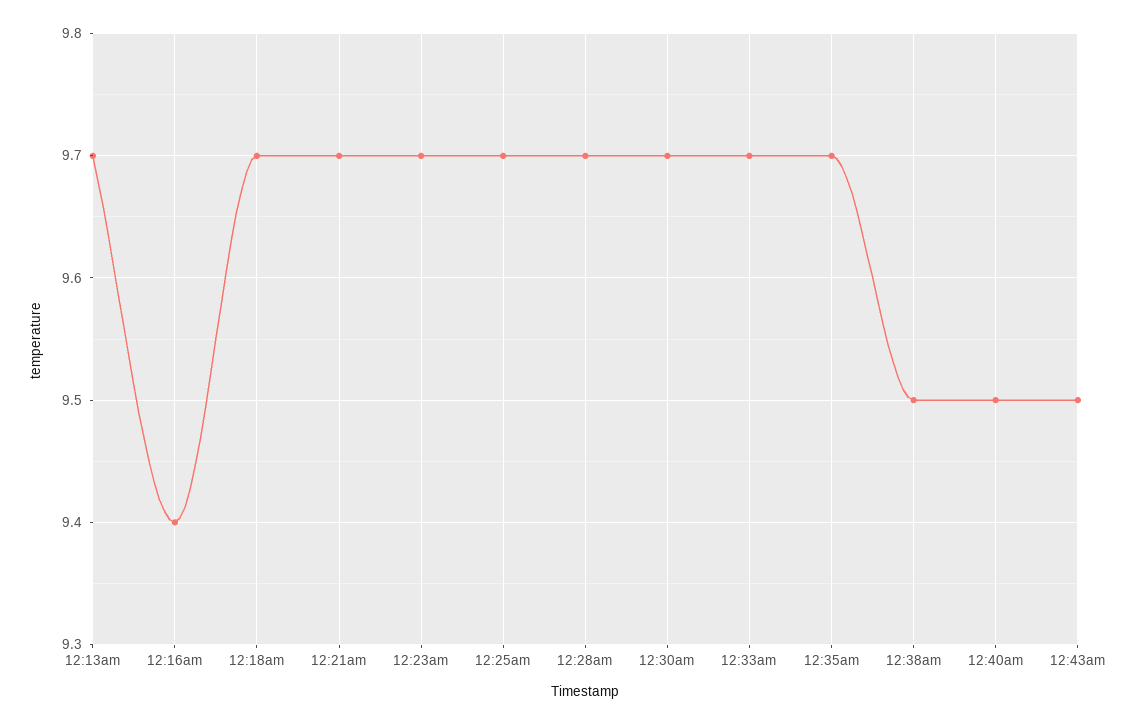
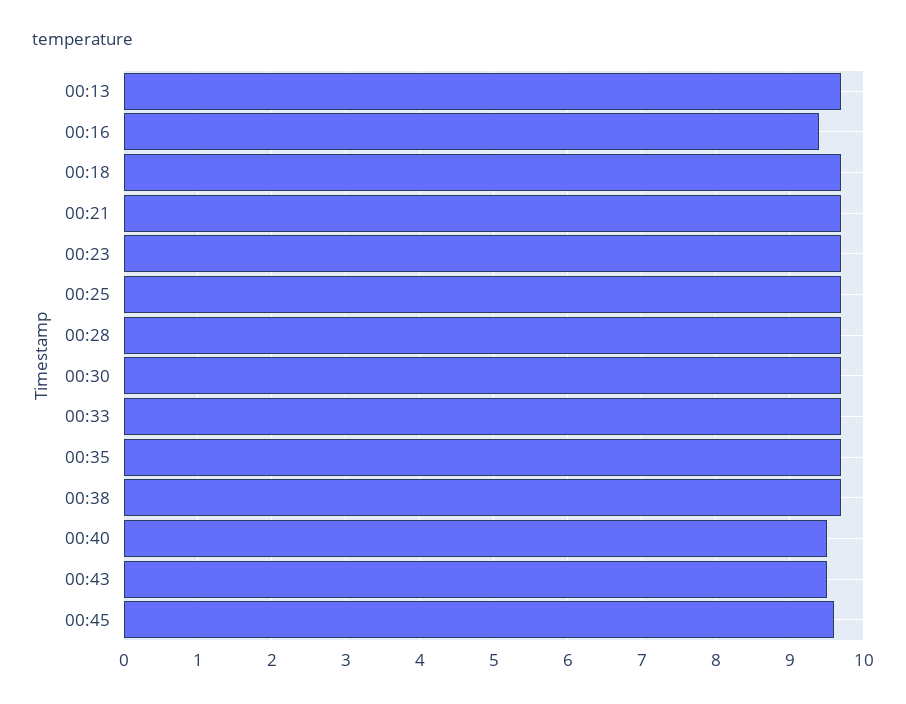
12:38am: 9.5 -> 9.7
00:45: none -> 9.6

